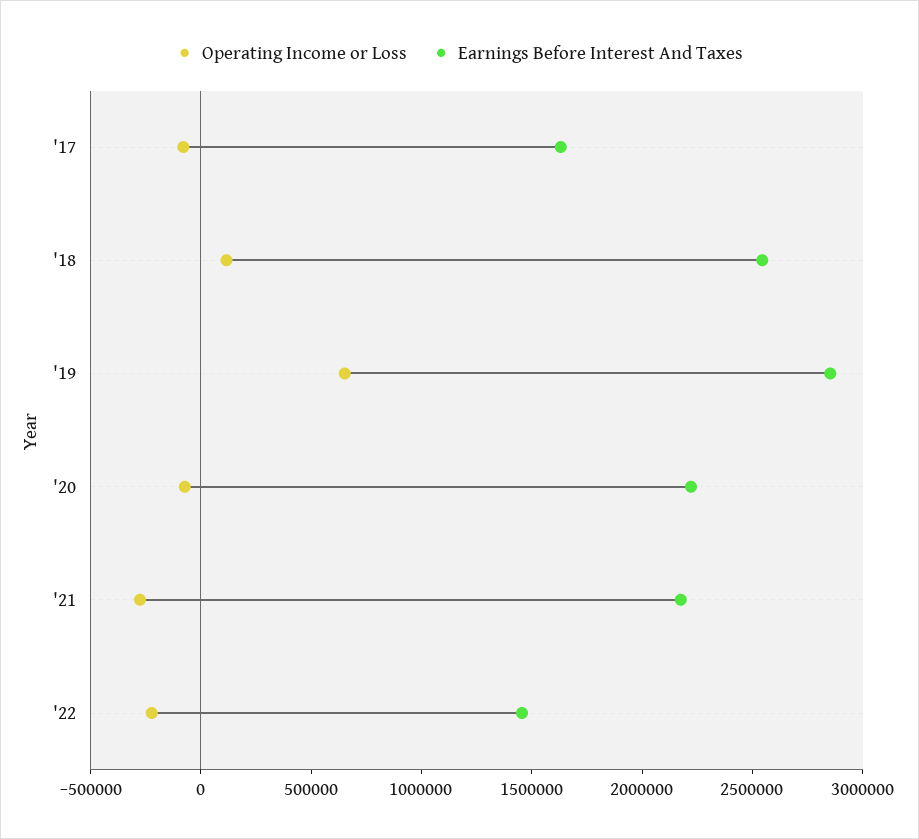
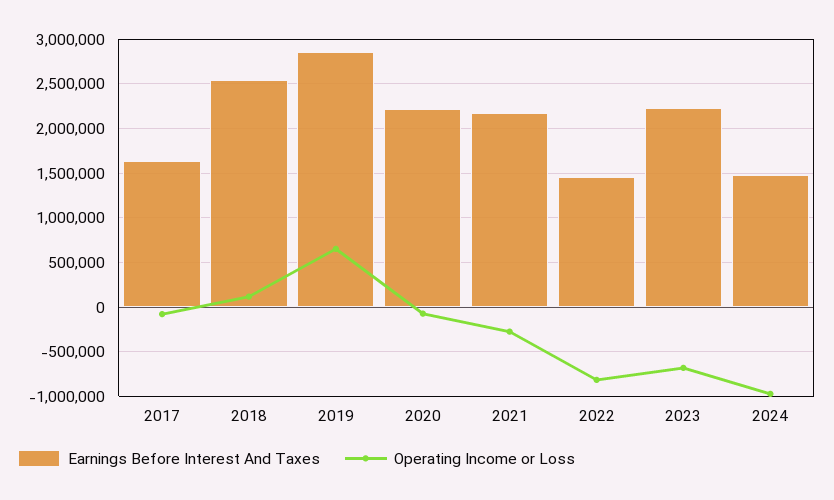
Operating Income or Loss, '22: -200000 -> -800000
Earnings Before Interest And Taxes, 2023: none -> 2200000
Operating Income or Loss, 2023: none -> -700000
Earnings Before Interest And Taxes, 2024: none -> 1500000
Operating Income or Loss, 2024: none -> -1000000

